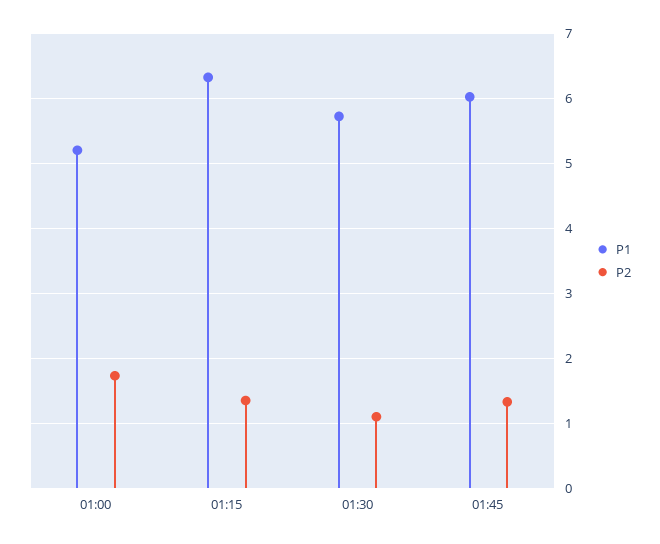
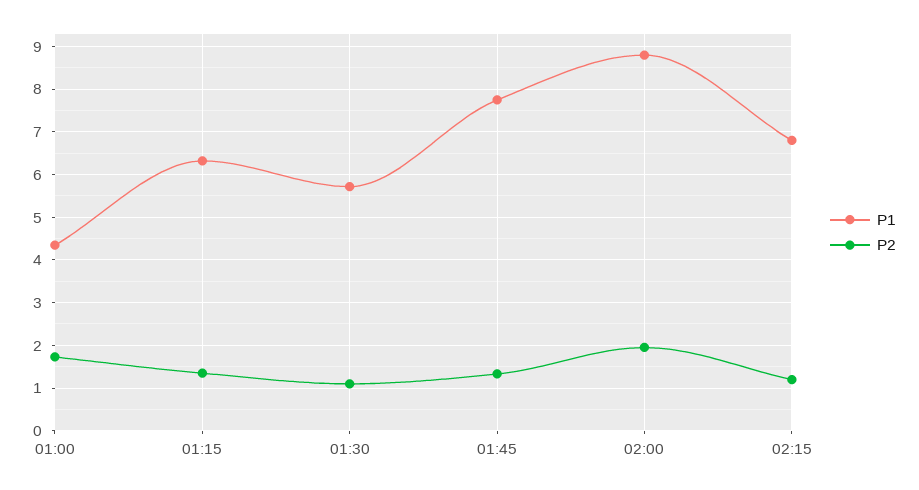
P1, 01:00: 5.2 -> 4.4
P1, 01:45: 6 -> 7.8
P1, 02:00: none -> 8.8
P2, 02:00: none -> 2
P1, 02:15: none -> 6.8
P2, 02:15: none -> 1.2

